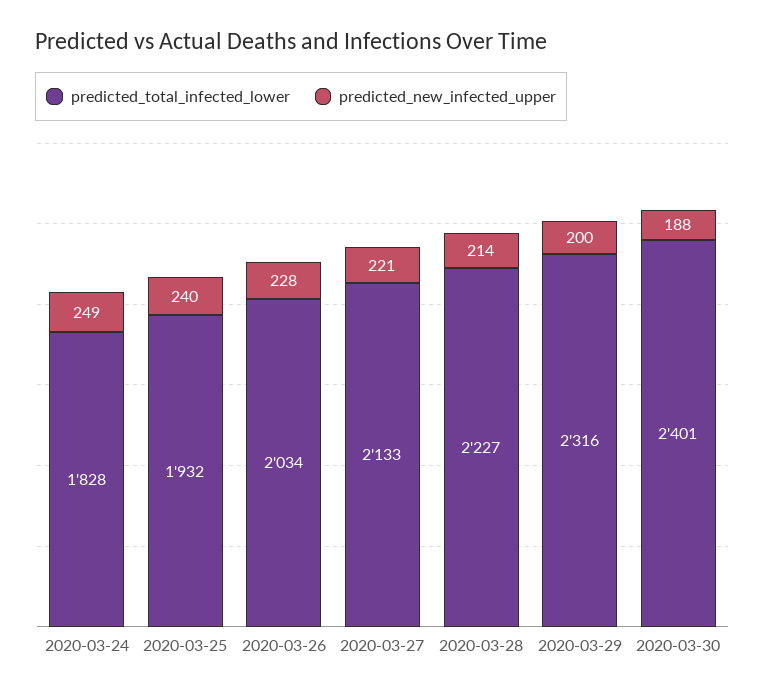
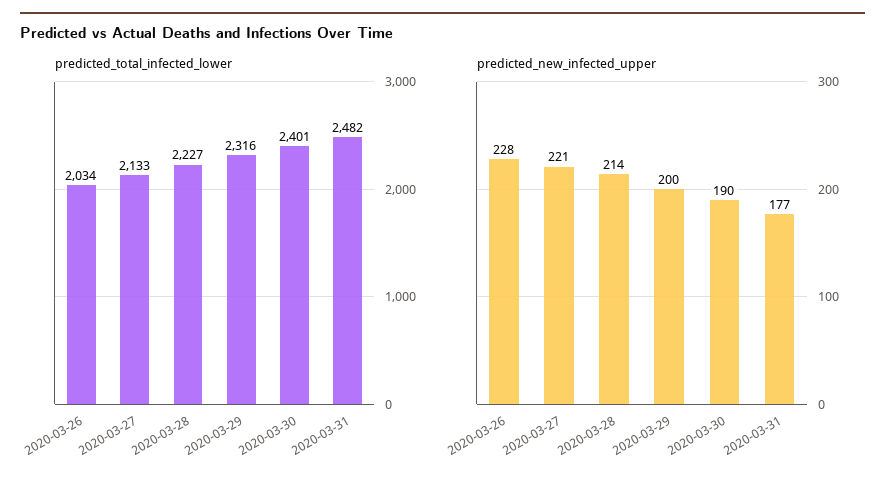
predicted_total_infected_lower, 2020-03-24: 1828 -> none
predicted_new_infected_upper, 2020-03-24: 249 -> none
predicted_total_infected_lower, 2020-03-25: 1932 -> none
predicted_new_infected_upper, 2020-03-25: 240 -> none
predicted_new_infected_upper, 2020-03-30: 188 -> 190
predicted_total_infected_lower, 2020-03-31: none -> 2482
predicted_new_infected_upper, 2020-03-31: none -> 177

